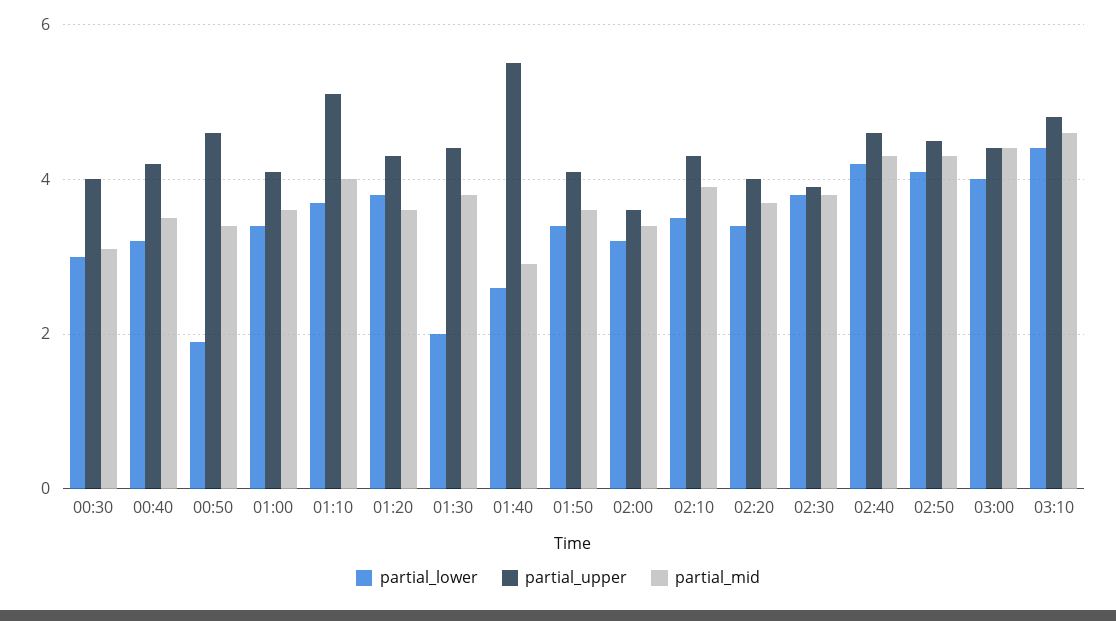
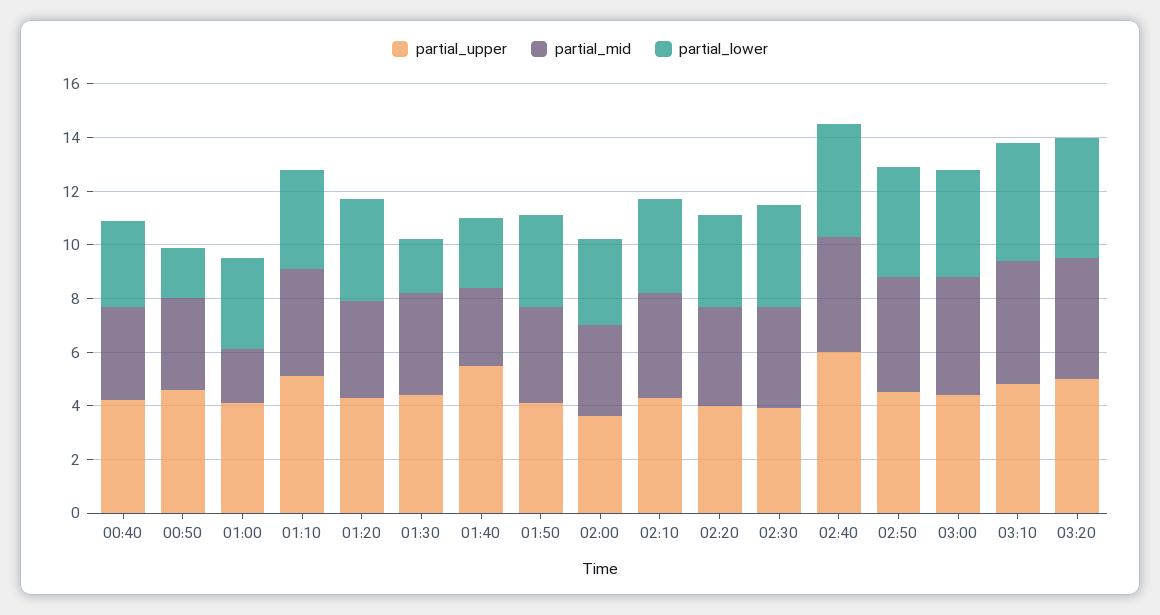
partial_lower, 00:30: 3 -> none
partial_upper, 00:30: 4 -> none
partial_mid, 00:30: 3 -> none
partial_mid, 01:00: 3.5 -> 2
partial_upper, 02:40: 4.5 -> 6
partial_upper, 03:20: none -> 5
partial_mid, 03:20: none -> 4.5
partial_lower, 03:20: none -> 4.5

